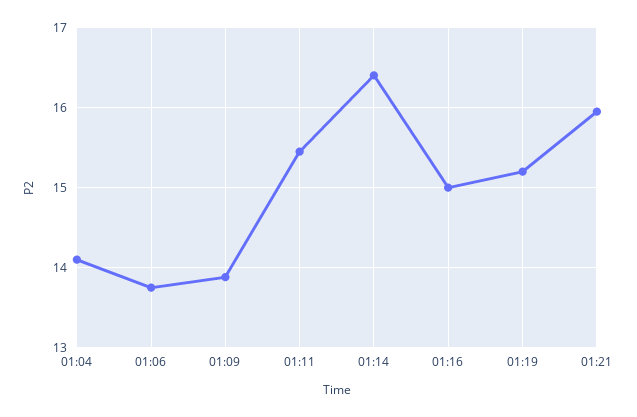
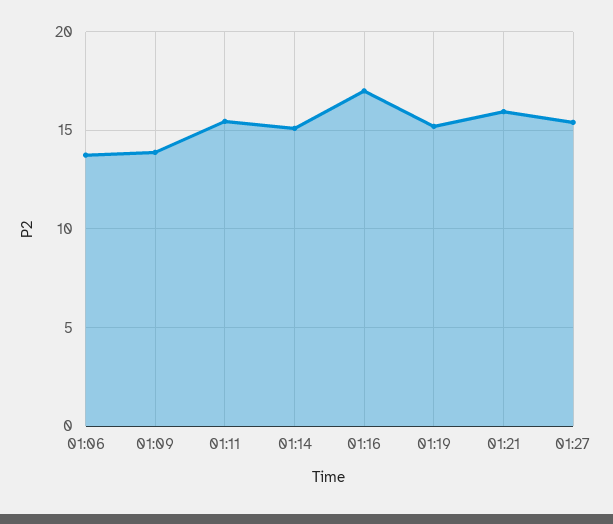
01:04: 14.1 -> none
01:14: 16.4 -> 15
01:16: 15 -> 17
01:27: none -> 15.5

